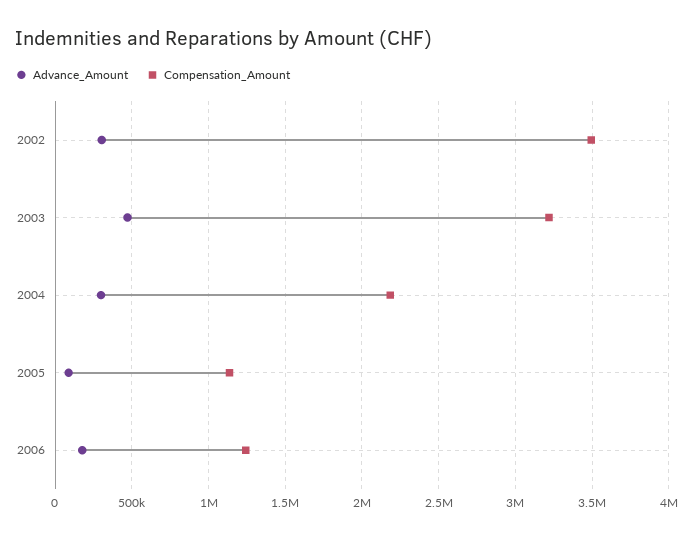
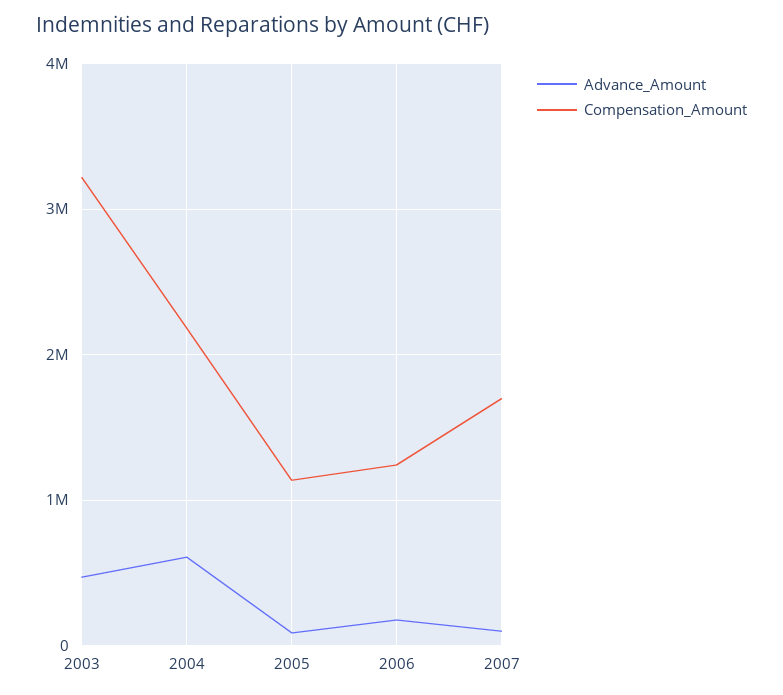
Advance_Amount, 2002: 300000 -> none
Compensation_Amount, 2002: 3500000 -> none
Advance_Amount, 2004: 300000 -> 600000
Advance_Amount, 2007: none -> 100000
Compensation_Amount, 2007: none -> 1700000

